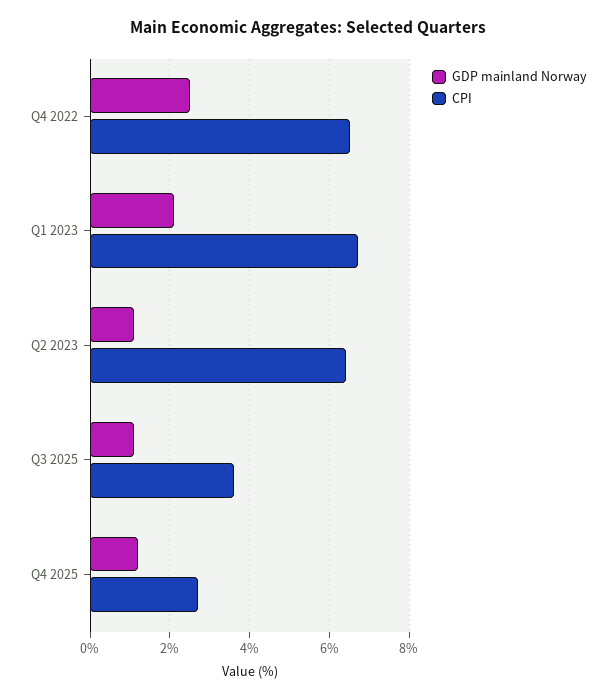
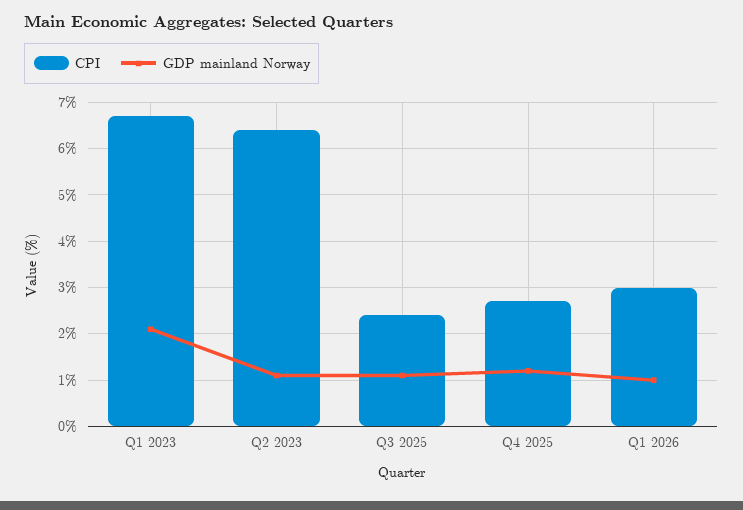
GDP mainland Norway, Q4 2022: 2.5 -> none
CPI, Q4 2022: 6.5 -> none
CPI, Q3 2025: 3.5 -> 2.5
CPI, Q1 2026: none -> 3
GDP mainland Norway, Q1 2026: none -> 1

